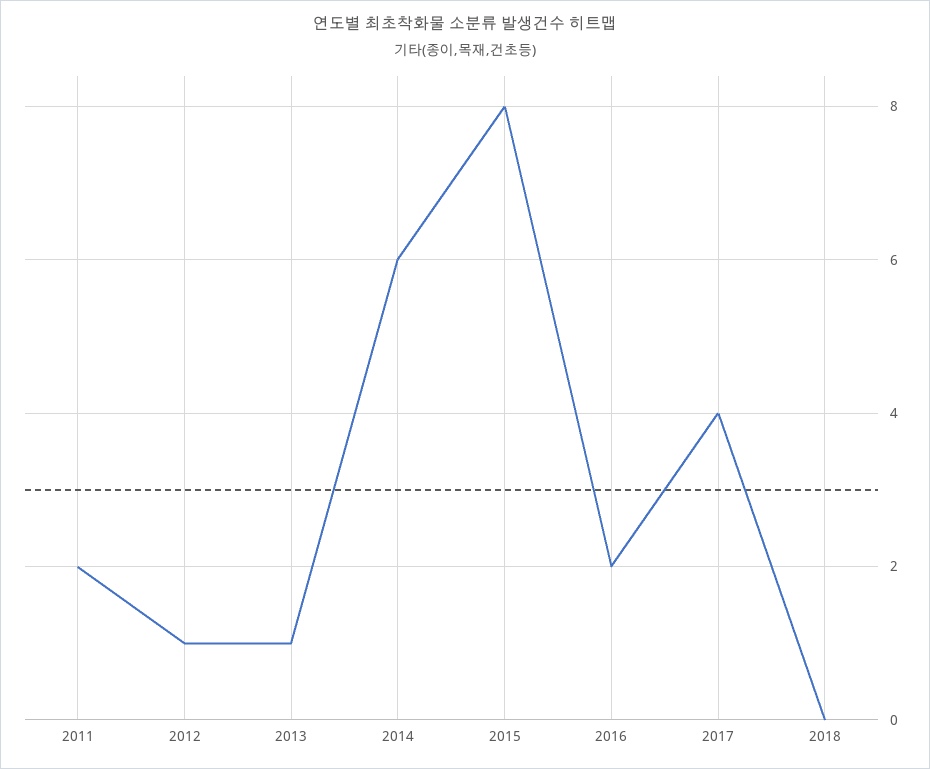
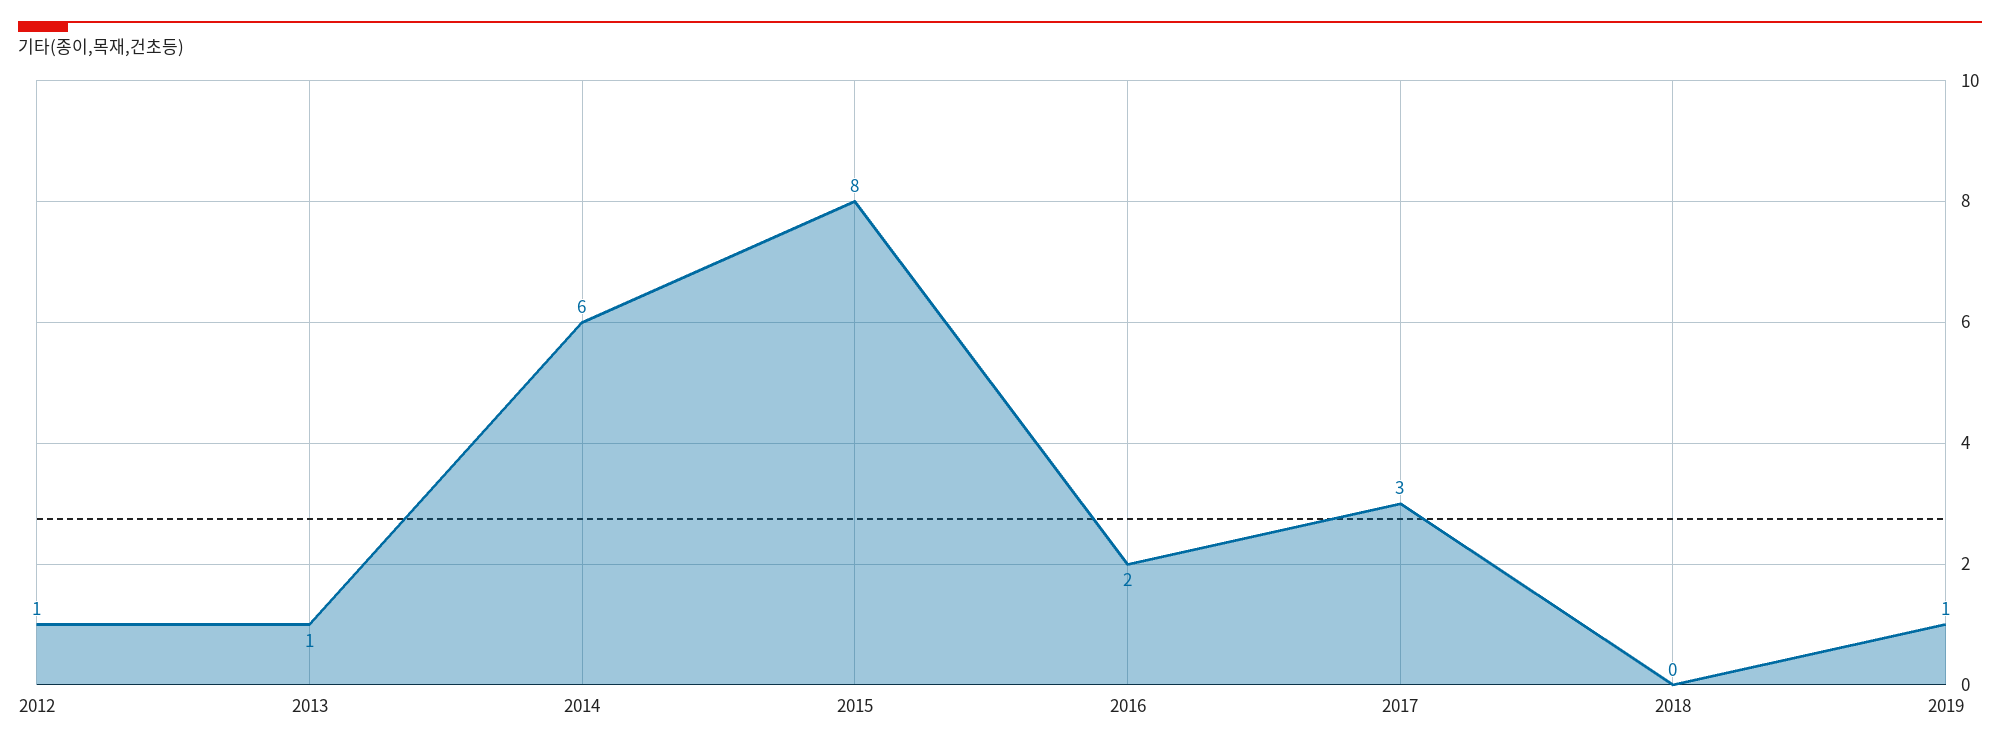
2011: 2 -> none
2017: 4 -> 3
2019: none -> 1

